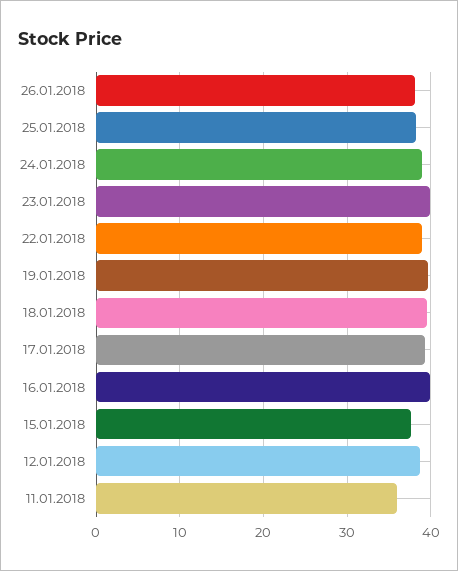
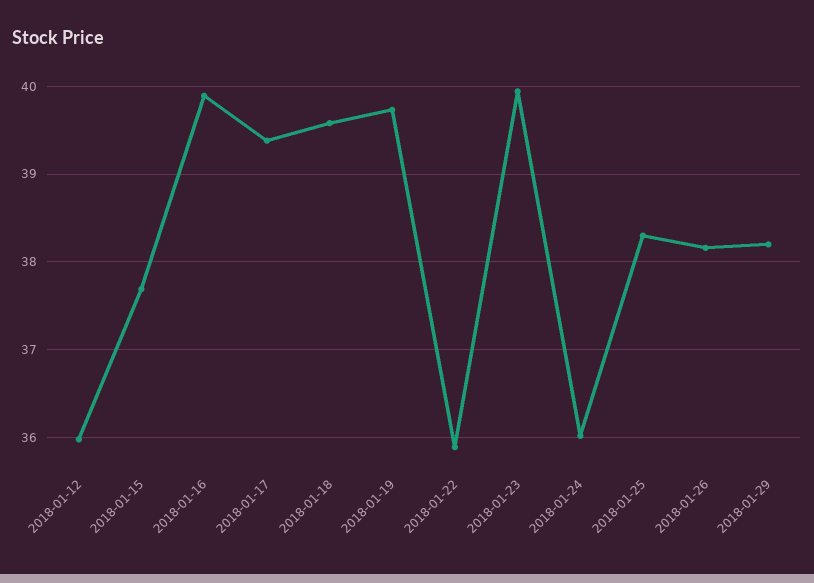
24.01.2018: 39 -> 36
22.01.2018: 39 -> 35.9
12.01.2018: 39 -> 36
11.01.2018: 36 -> none
2018-01-29: none -> 38.2

